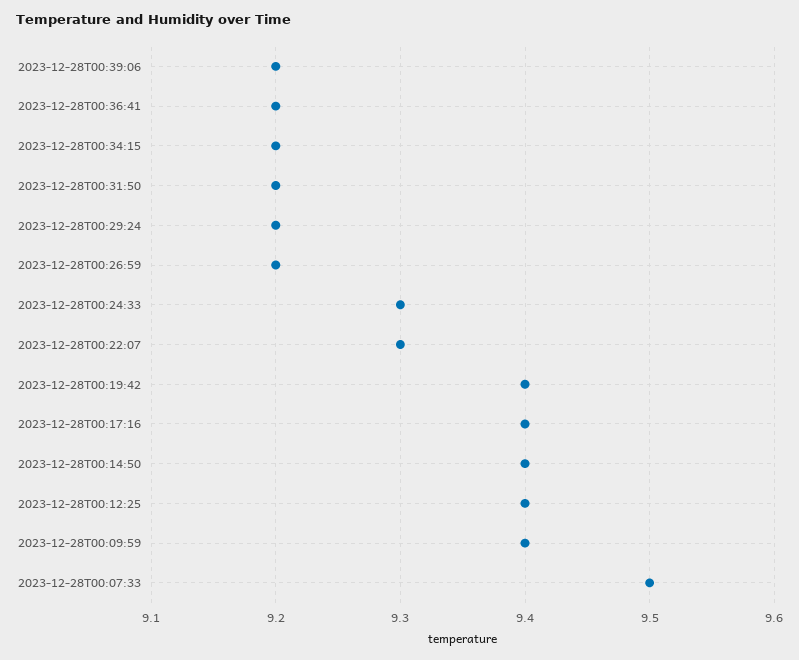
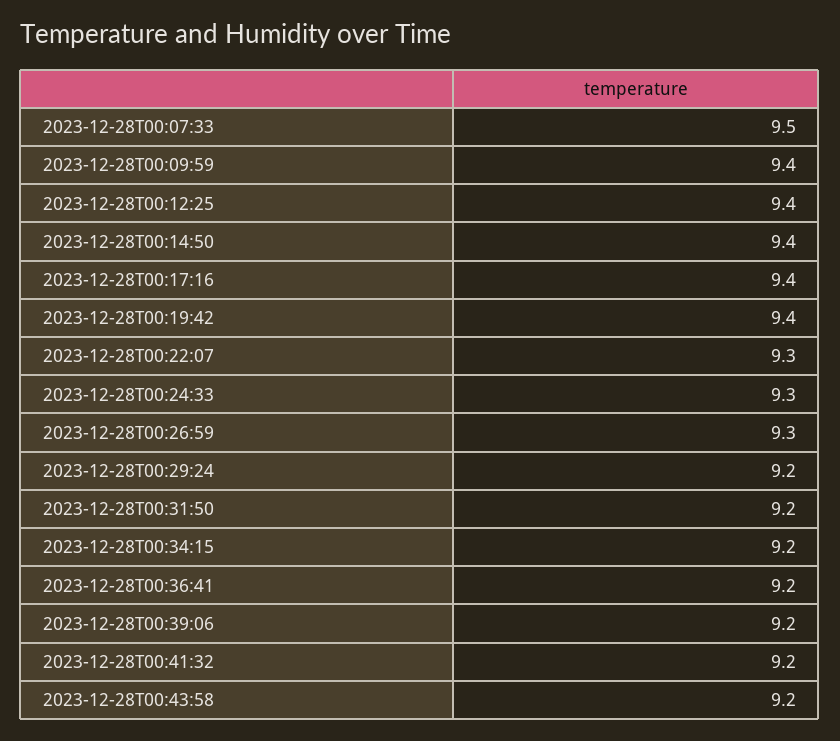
2023-12-28T00:26:59: 9.2 -> 9.3
2023-12-28T00:41:32: none -> 9.2
2023-12-28T00:43:58: none -> 9.2

